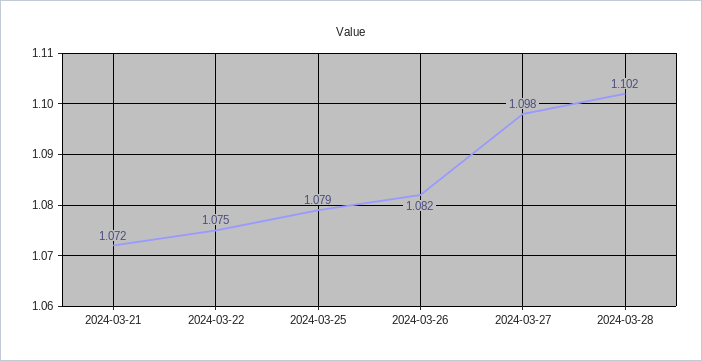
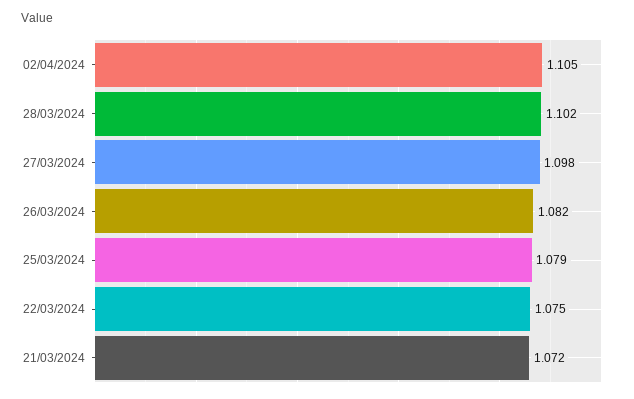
02/04/2024: none -> 1.105

